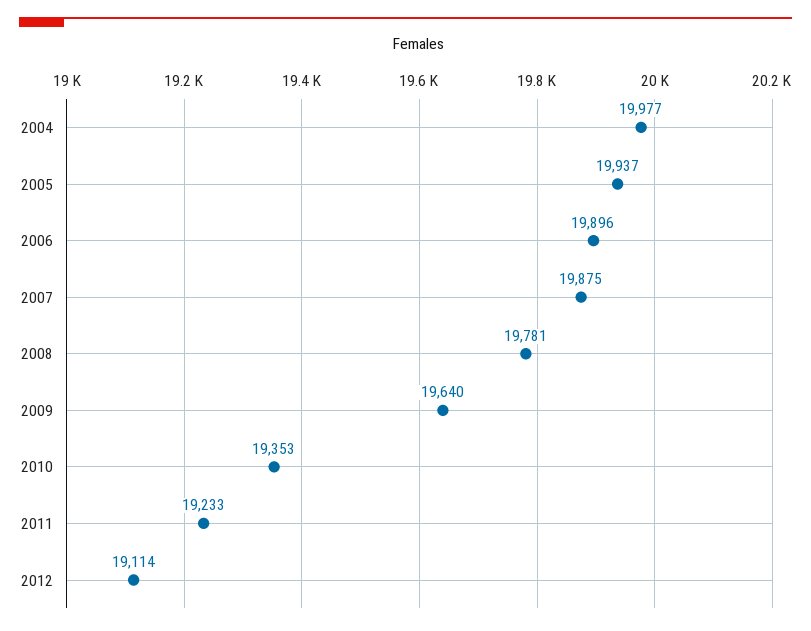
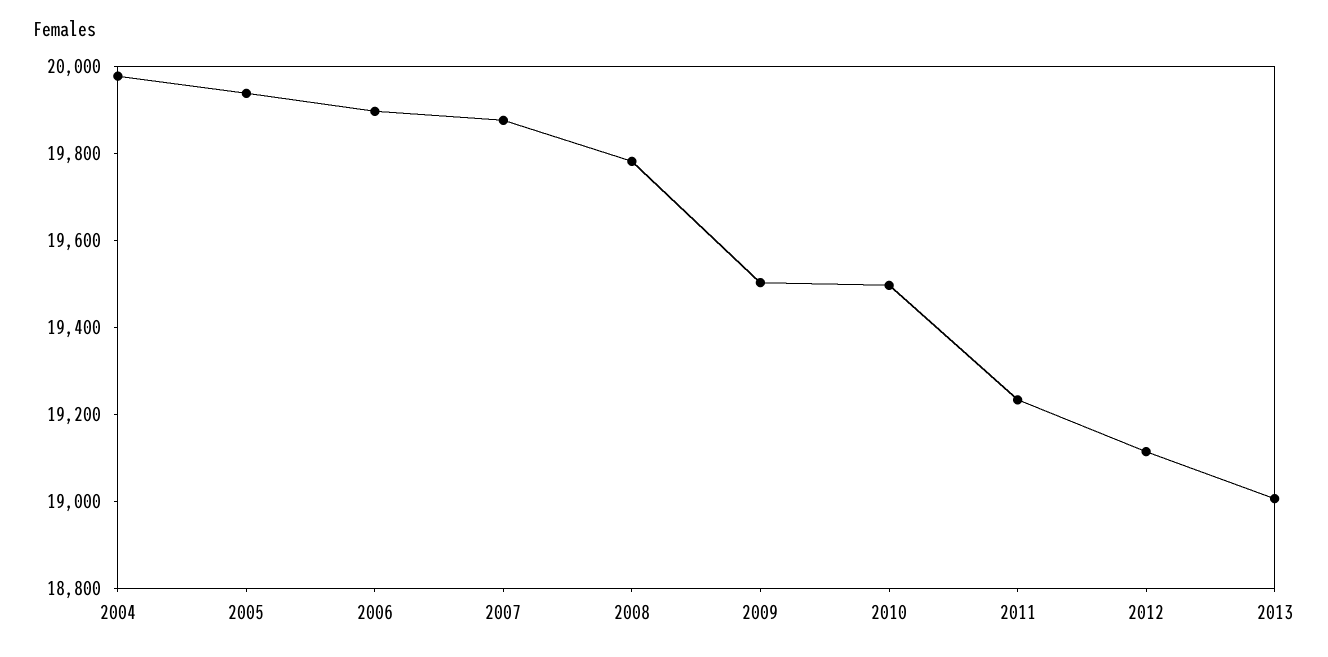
2009: 19640 -> 19500
2010: 19353 -> 19500
2013: none -> 19000

